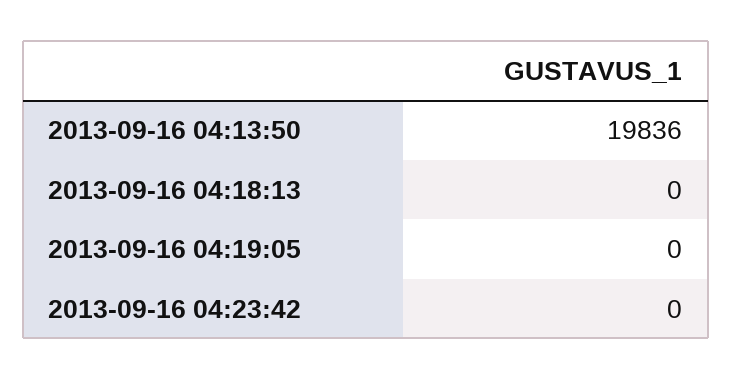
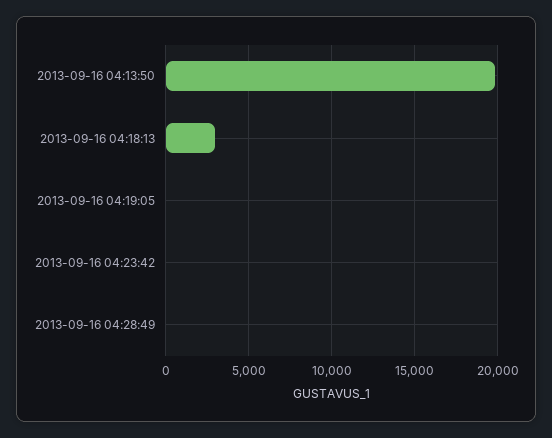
2013-09-16 04:18:13: 0 -> 3000
2013-09-16 04:28:49: none -> 0

